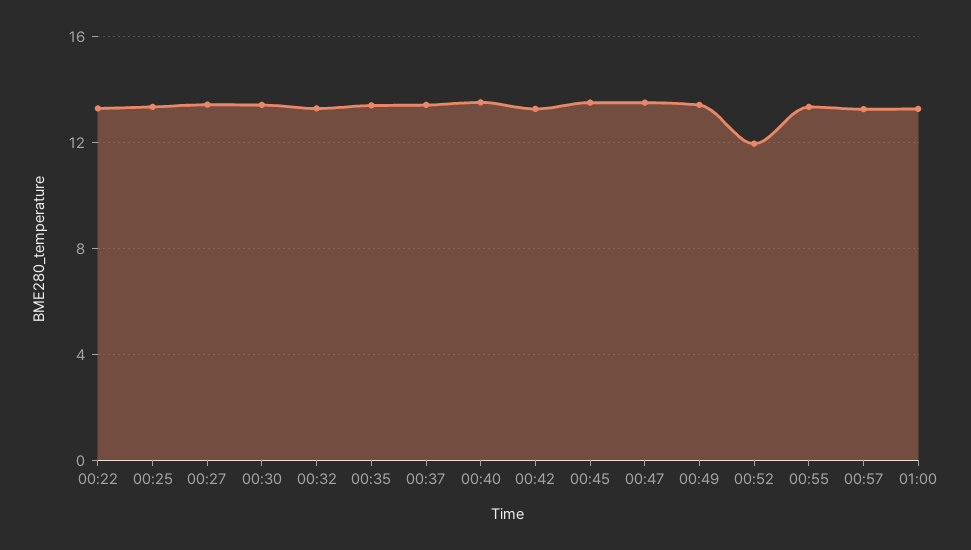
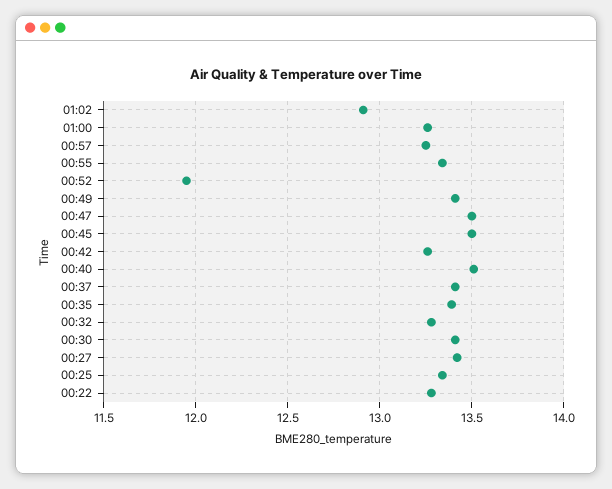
01:02: none -> 12.9

